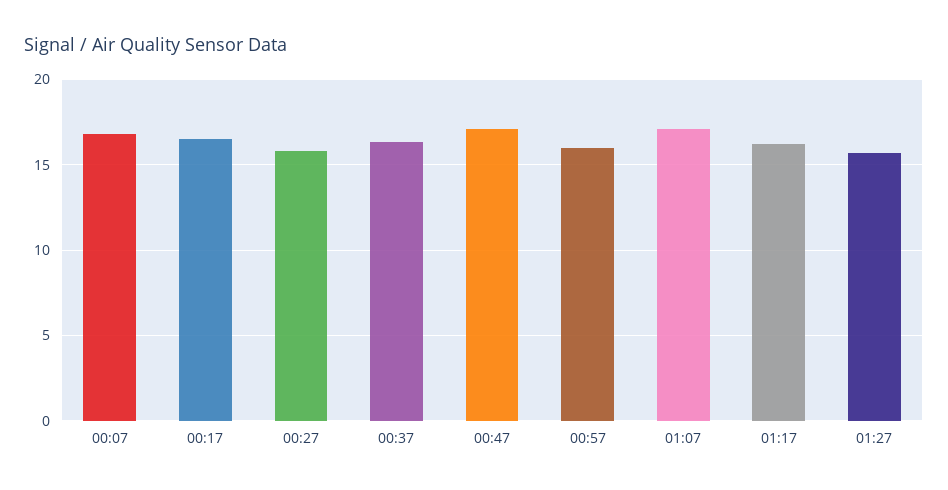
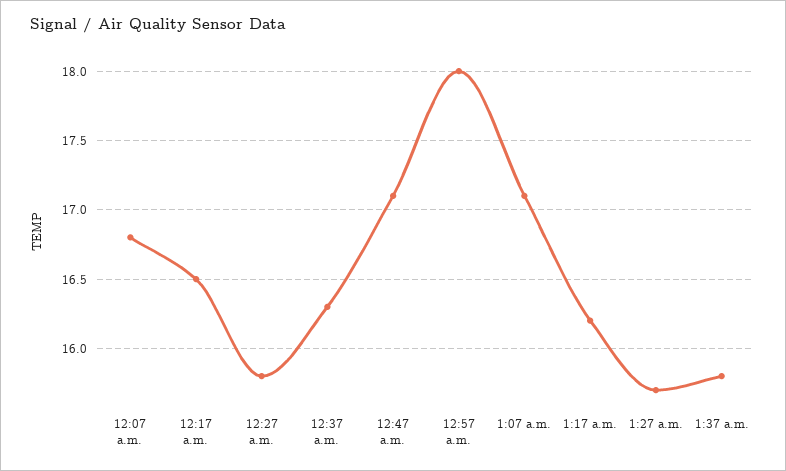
00:57: 16 -> 18
1:37 a.m.: none -> 15.8

